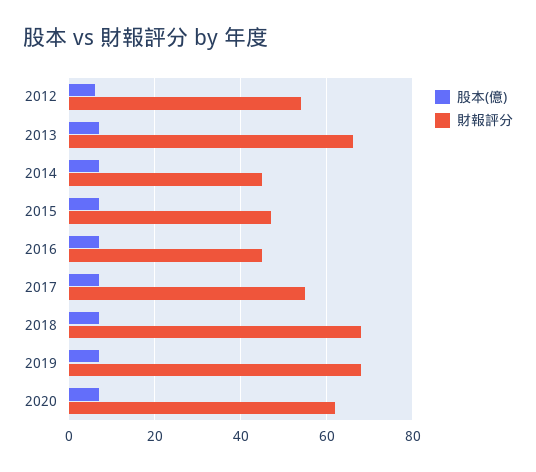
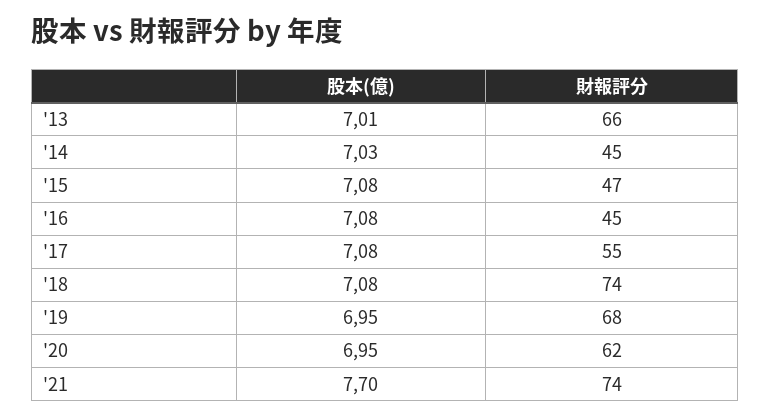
股本(億), 2012: 6 -> none
財報評分, 2012: 54 -> none
財報評分, 2018: 68 -> 74
股本(億), '21: none -> 7.7
財報評分, '21: none -> 74

